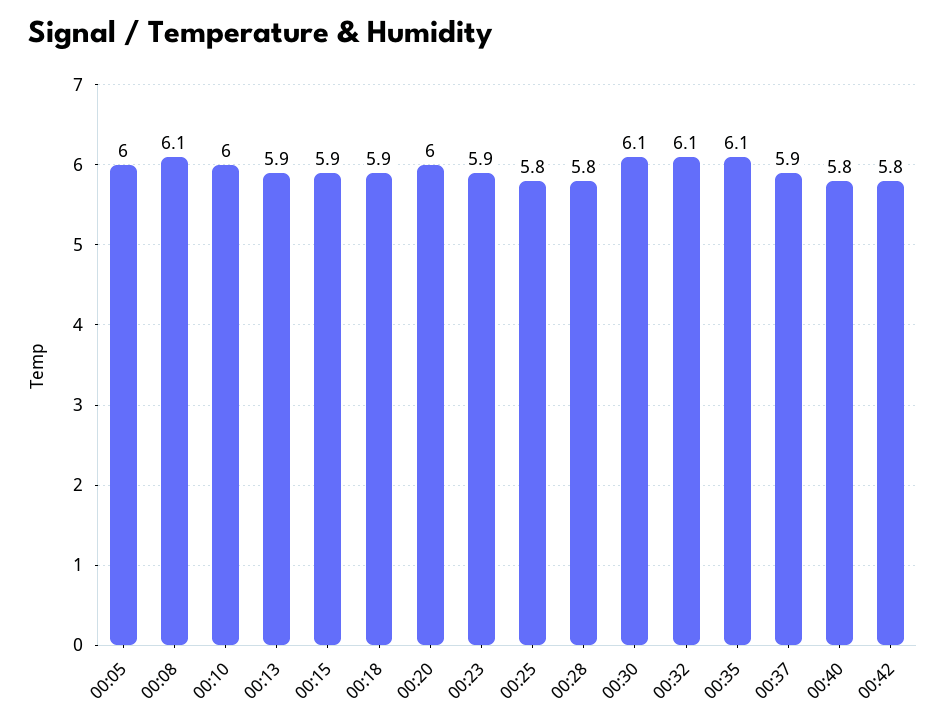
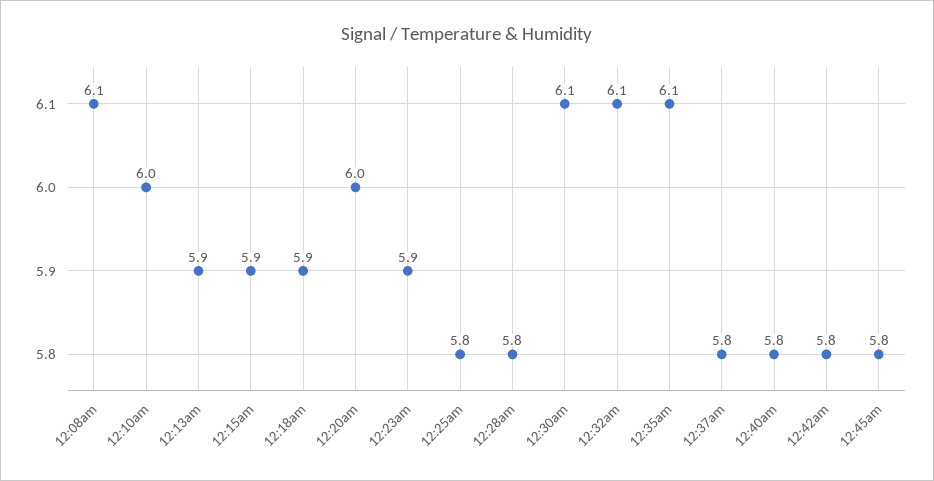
00:05: 6 -> none
00:37: 5.9 -> 5.8
12:45am: none -> 5.8

